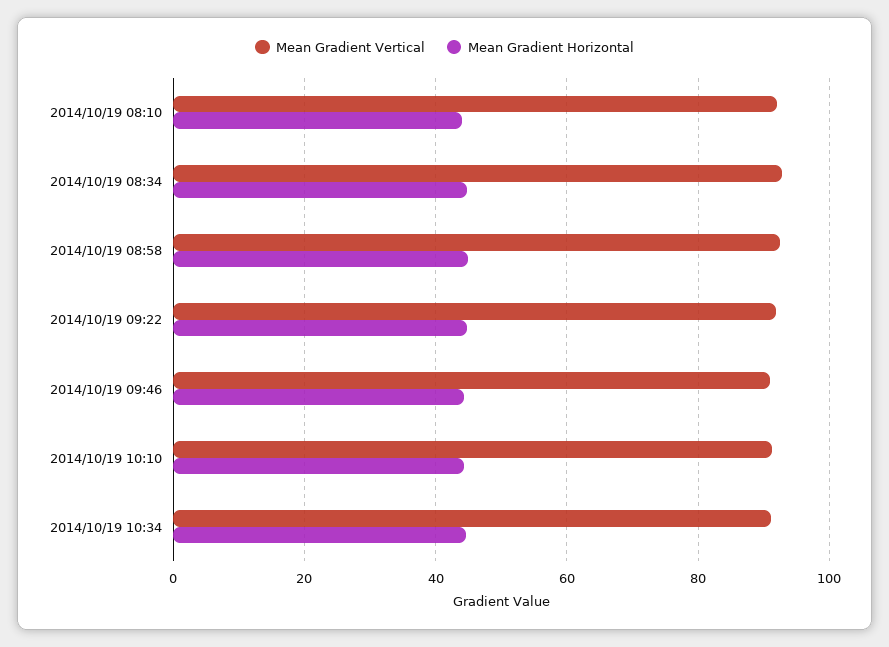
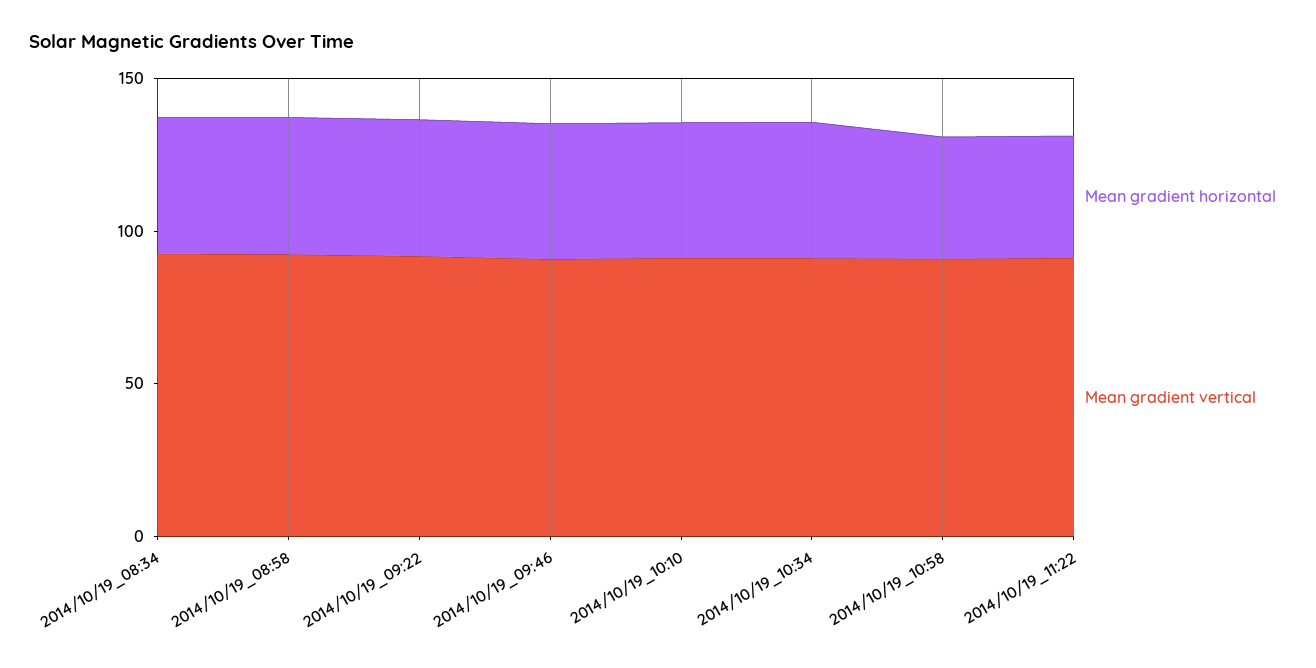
Mean Gradient Vertical, 2014/10/19 08:10: 92 -> none
Mean Gradient Horizontal, 2014/10/19 08:10: 44 -> none
Mean Gradient Horizontal, 2014/10/19_10:58: none -> 40
Mean Gradient Vertical, 2014/10/19_10:58: none -> 90
Mean Gradient Horizontal, 2014/10/19_11:22: none -> 40
Mean Gradient Vertical, 2014/10/19_11:22: none -> 90

